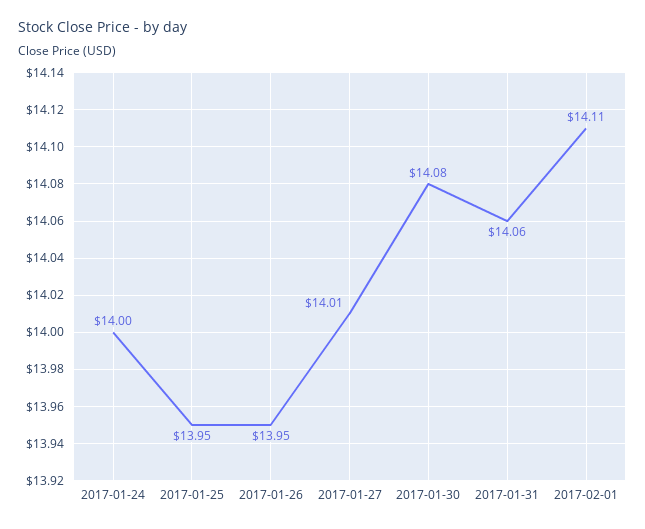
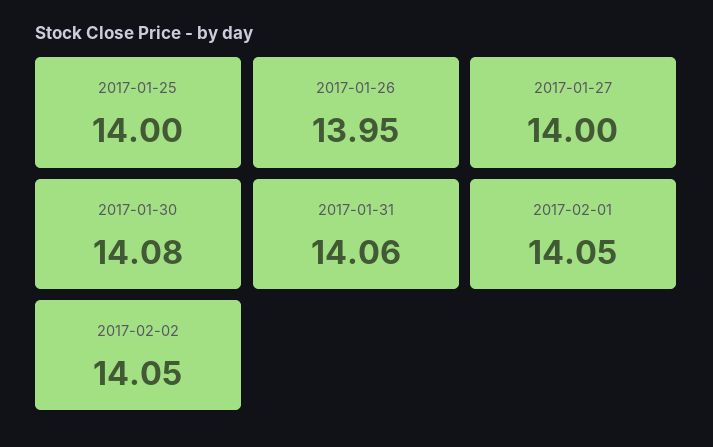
2017-01-24: 14 -> none
2017-01-25: 13.95 -> 14
2017-01-27: 14.01 -> 14
2017-02-01: 14.11 -> 14.05
2017-02-02: none -> 14.05

